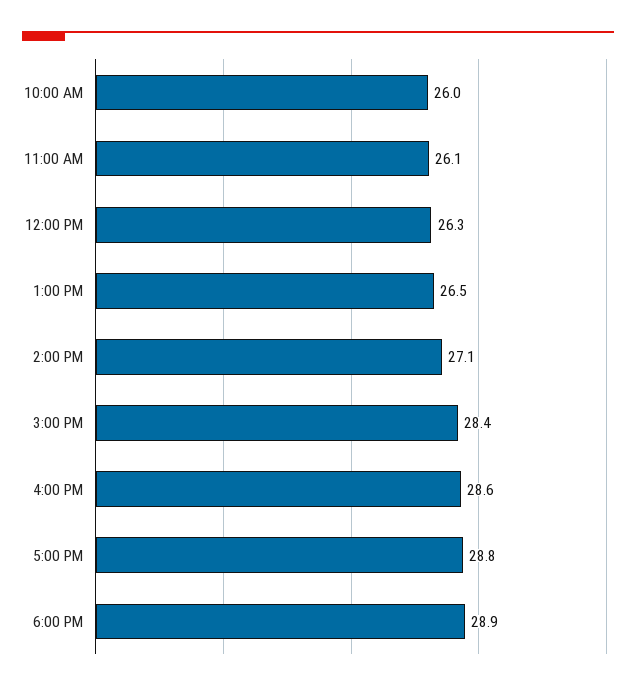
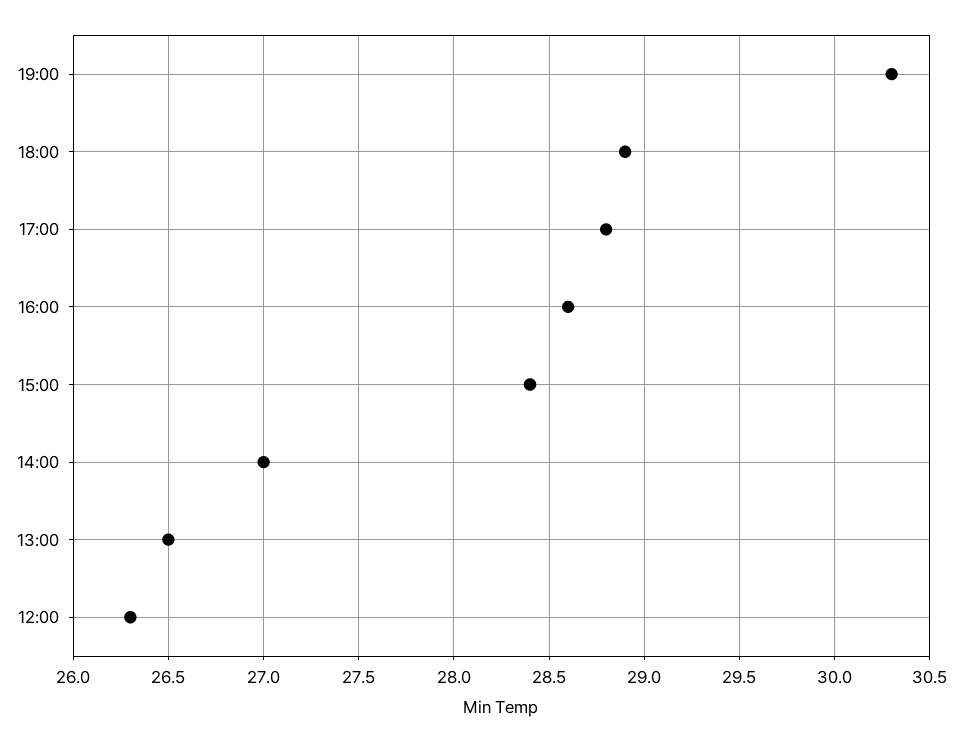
10:00 AM: 26 -> none
11:00 AM: 26.1 -> none
2:00 PM: 27.1 -> 27
19:00: none -> 30.3

